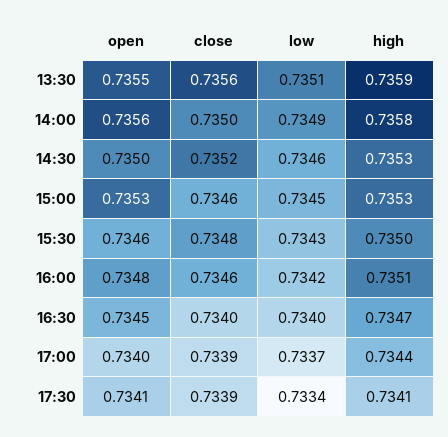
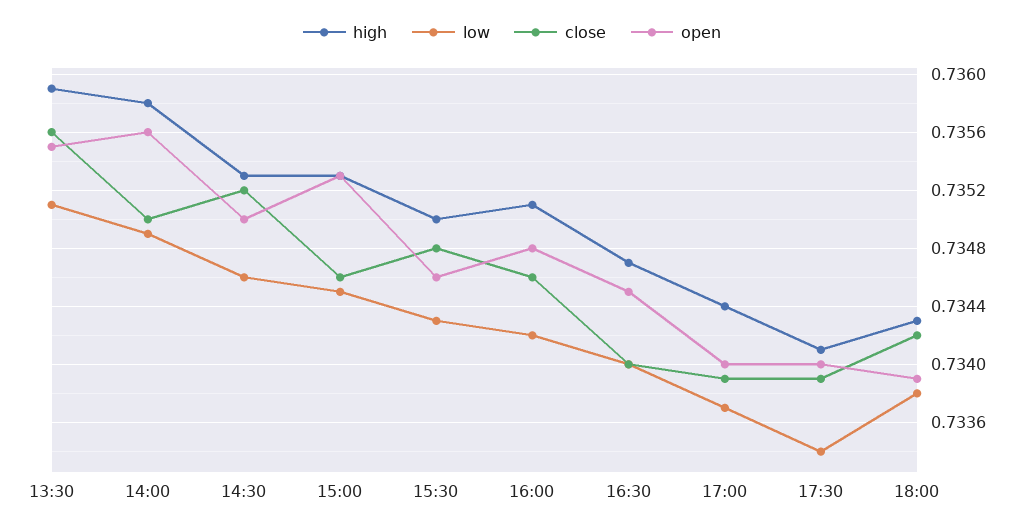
open, 17:30: 0.7341 -> 0.734
high, 18:00: none -> 0.7343
low, 18:00: none -> 0.7338
close, 18:00: none -> 0.7342
open, 18:00: none -> 0.7339

